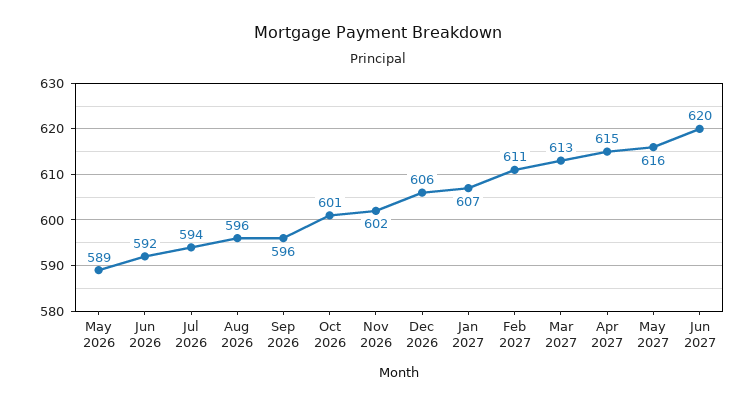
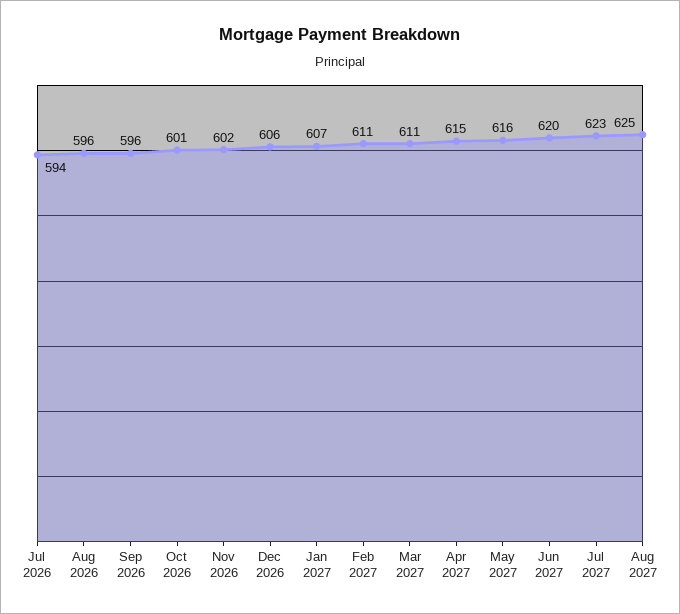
May 2026: 589 -> none
Jun 2026: 592 -> none
Mar 2027: 613 -> 611
Jul 2027: none -> 623
Aug 2027: none -> 625

